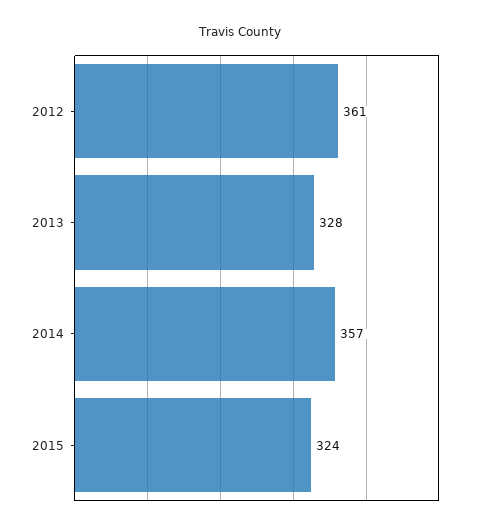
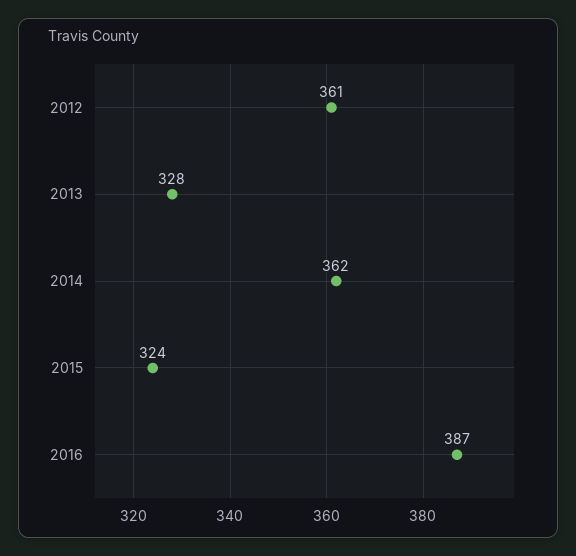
2014: 357 -> 362
2016: none -> 387

